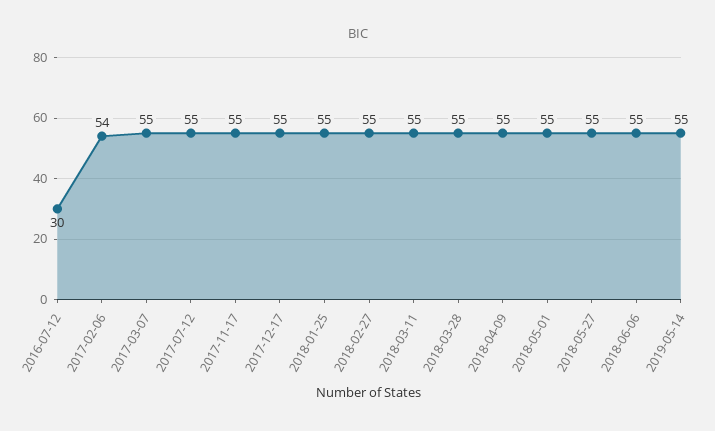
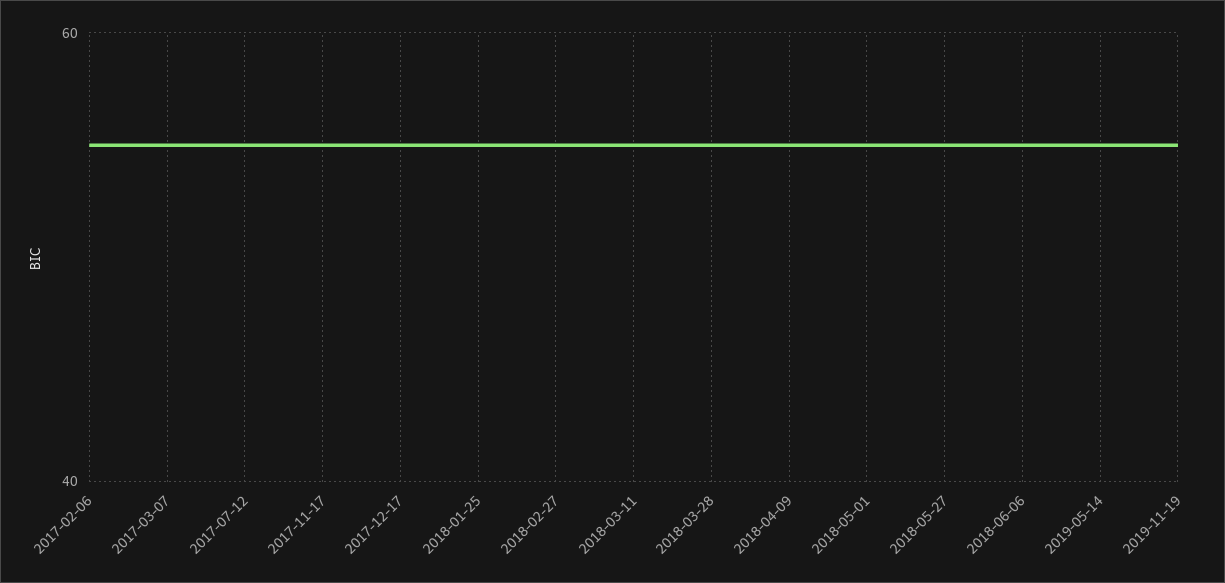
2016-07-12: 30 -> none
2017-02-06: 54 -> 55
2019-11-19: none -> 55

